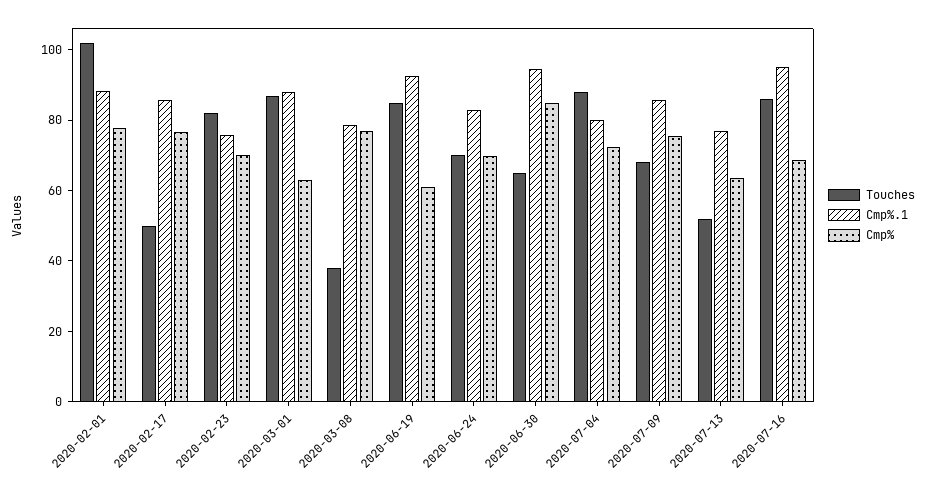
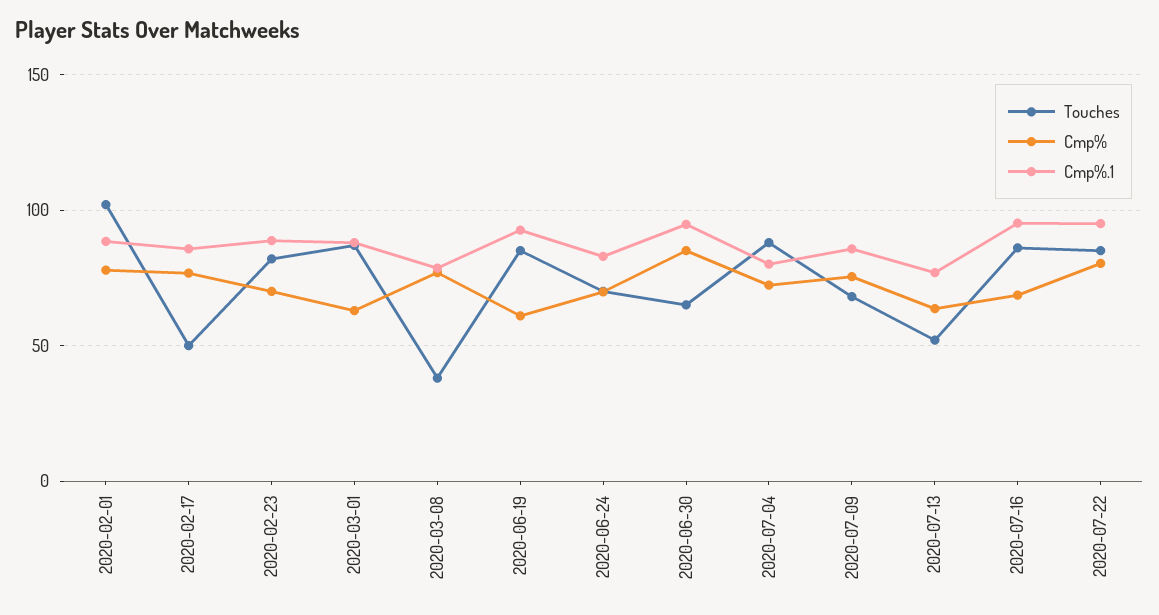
Cmp%.1, 2020-02-23: 75 -> 90
Touches, 2020-07-22: none -> 85
Cmp%, 2020-07-22: none -> 80
Cmp%.1, 2020-07-22: none -> 95

